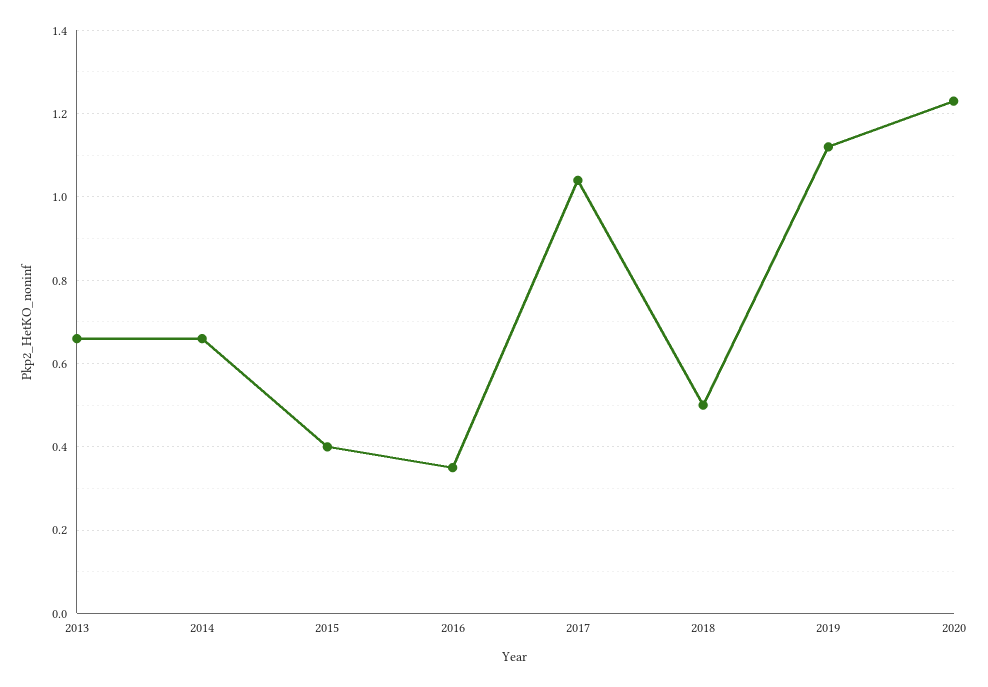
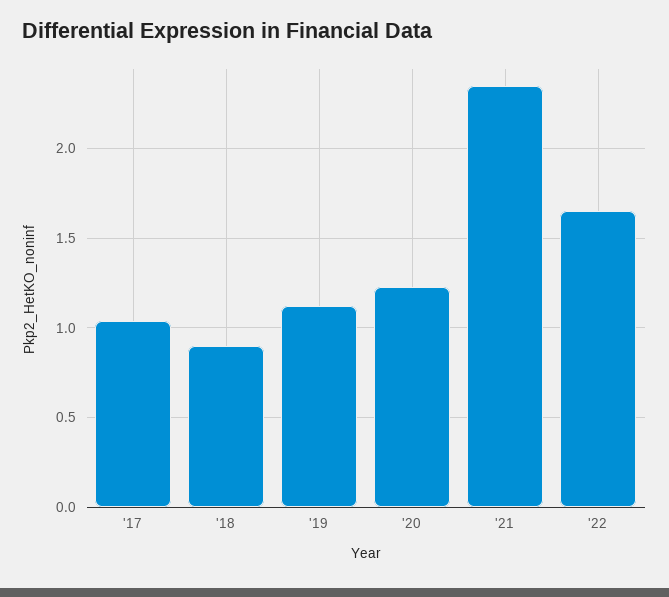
2013: 0.65 -> none
2014: 0.65 -> none
2015: 0.4 -> none
2016: 0.35 -> none
2018: 0.5 -> 0.9
'21: none -> 2.35
'22: none -> 1.65

